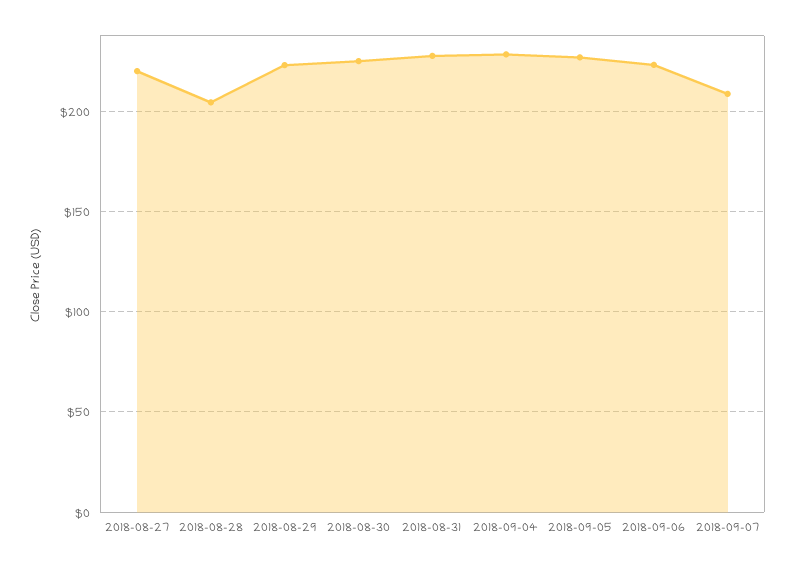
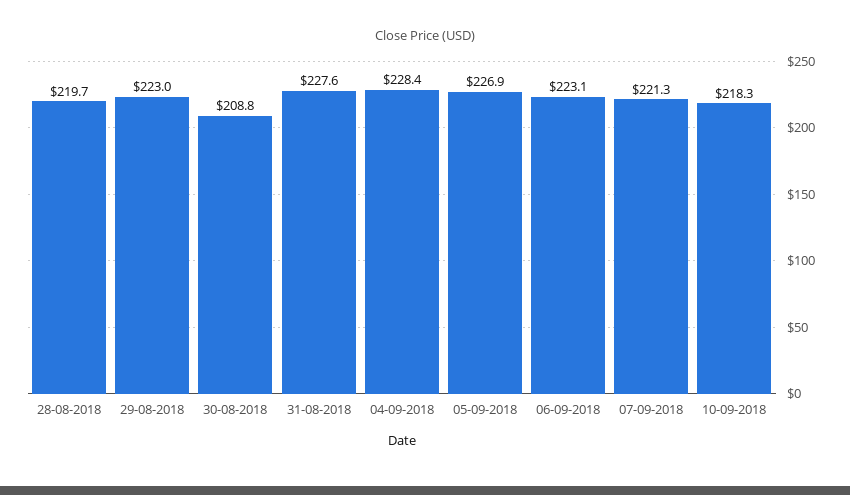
2018-08-27: 220 -> none
2018-08-28: 205 -> 219.7
2018-08-30: 225 -> 208.8
2018-09-07: 210 -> 221.3
10-09-2018: none -> 218.3

